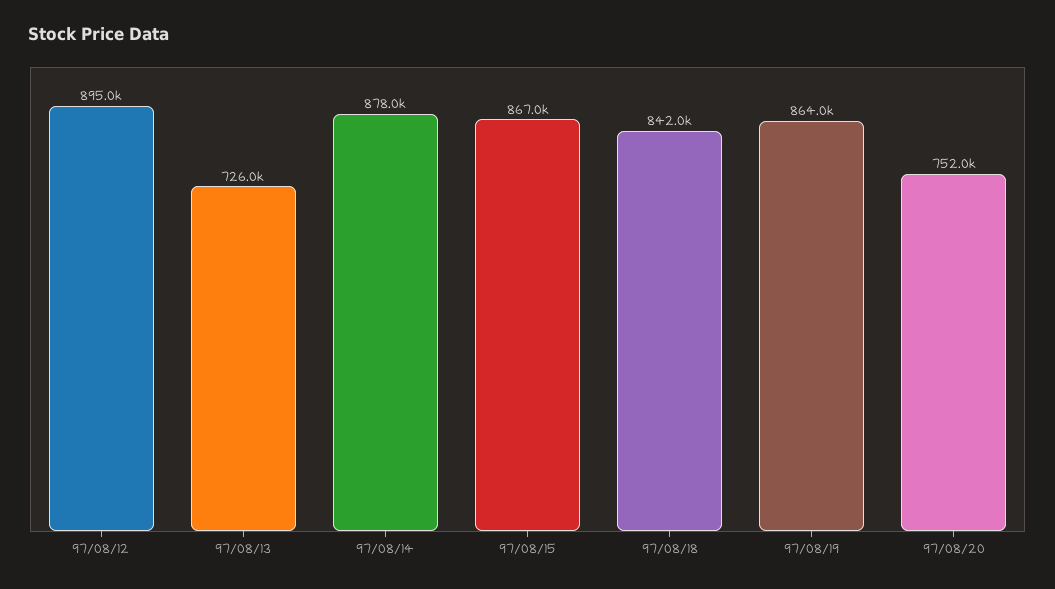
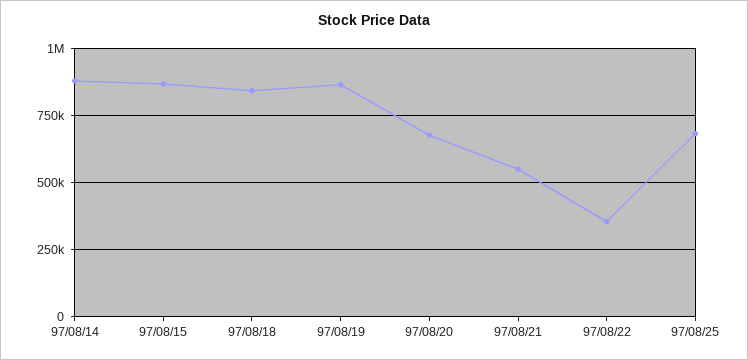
97/08/12: 895000 -> none
97/08/13: 726000 -> none
97/08/20: 752000 -> 675000
97/08/21: none -> 550000
97/08/22: none -> 350000
97/08/25: none -> 675000

